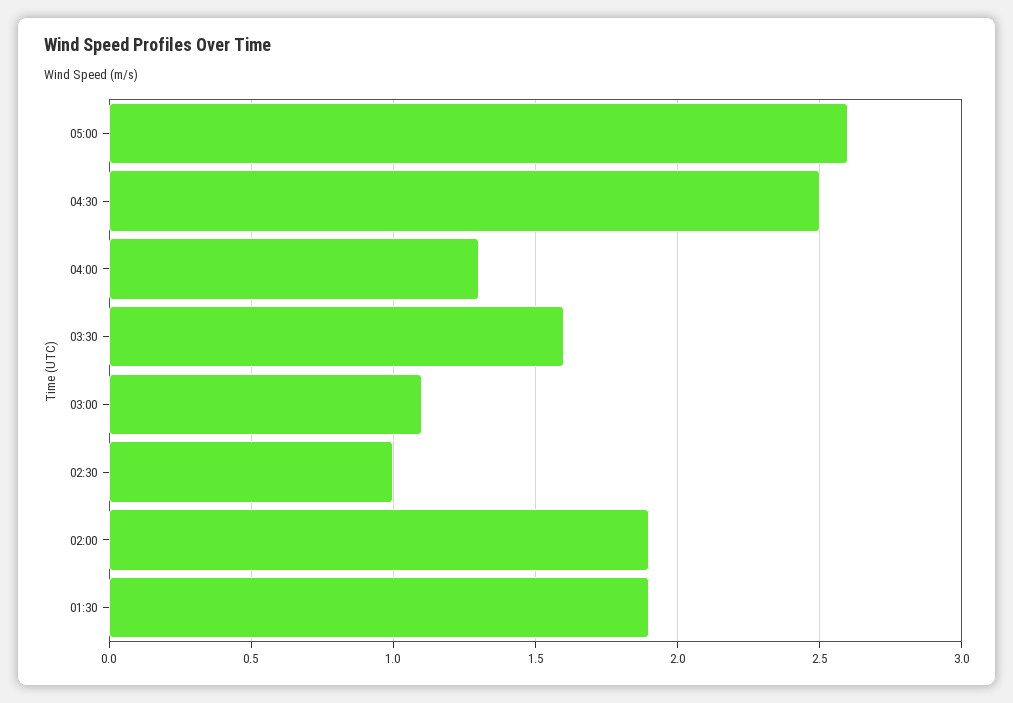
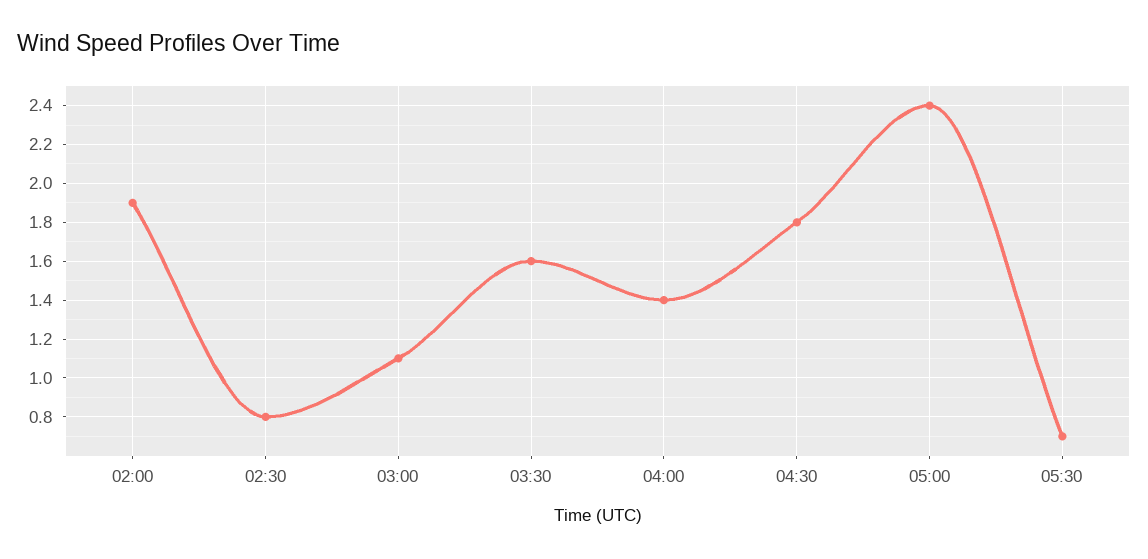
05:00: 2.6 -> 2.4
04:30: 2.5 -> 1.8
04:00: 1.3 -> 1.4
02:30: 1 -> 0.8
01:30: 1.9 -> none
05:30: none -> 0.7

